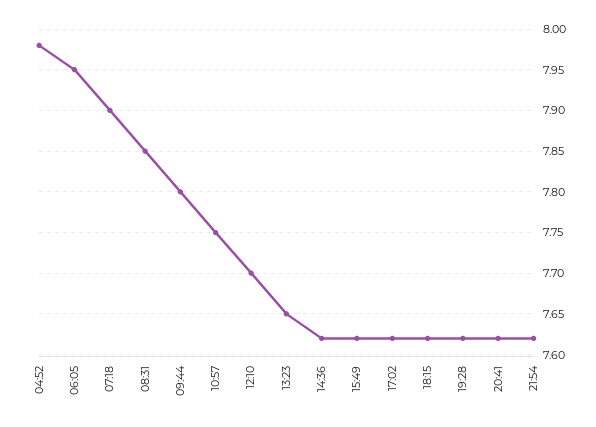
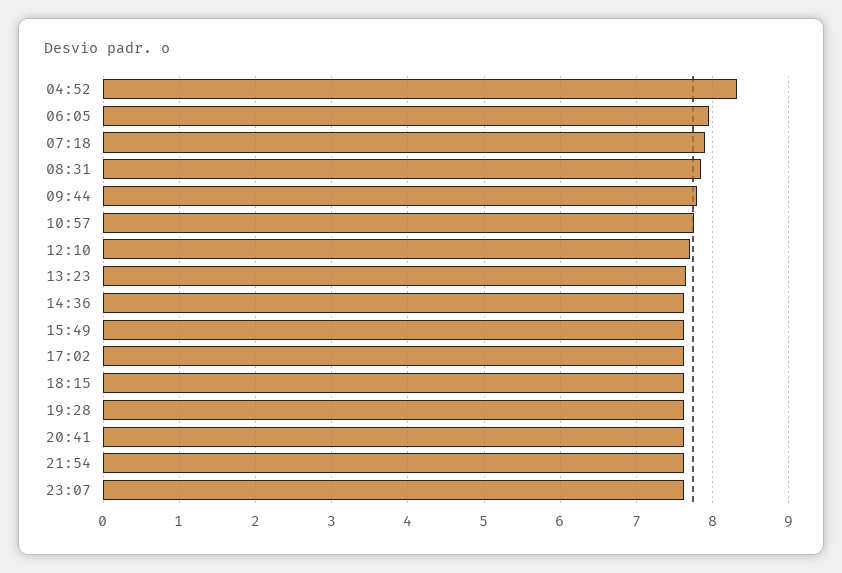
04:52: 7.98 -> 8.3
23:07: none -> 7.6

